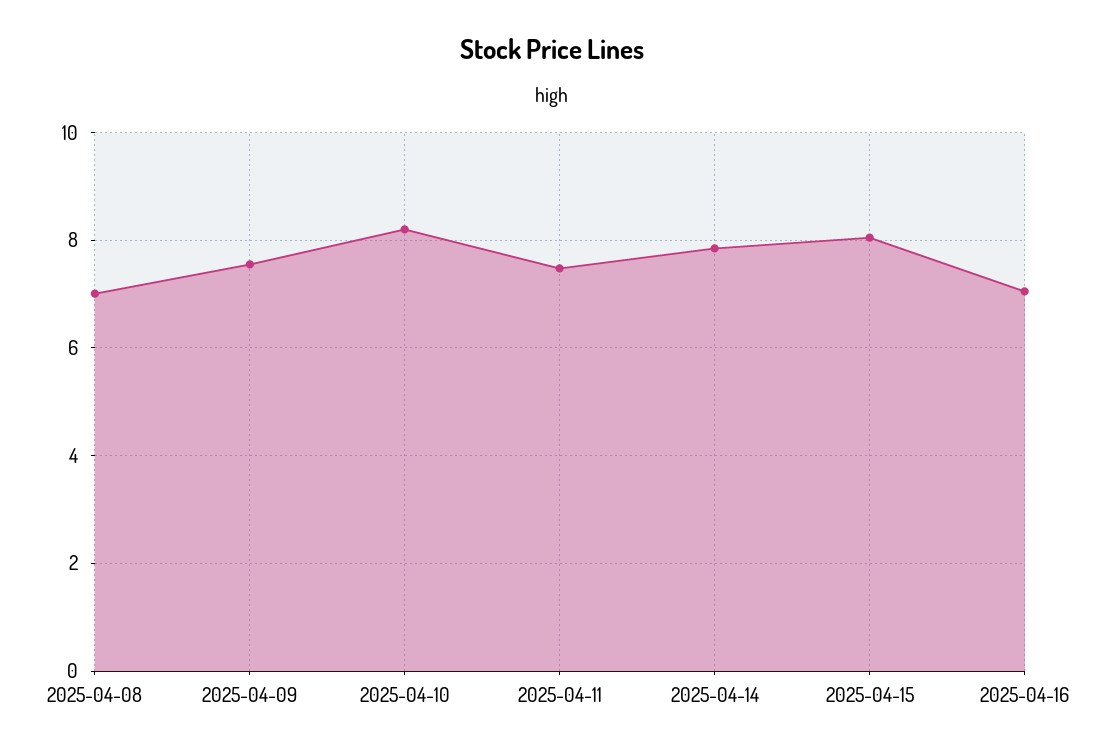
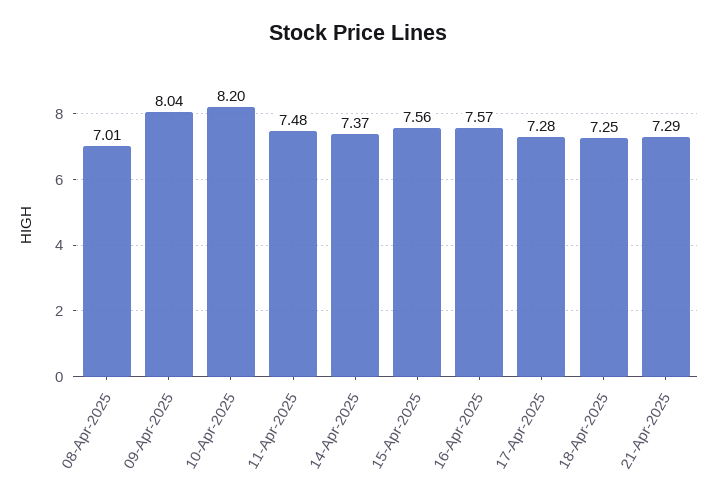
2025-04-09: 7.6 -> 8.04
2025-04-14: 7.8 -> 7.37
2025-04-15: 8 -> 7.56
2025-04-16: 7 -> 7.57
17-Apr-2025: none -> 7.28
18-Apr-2025: none -> 7.25
21-Apr-2025: none -> 7.29

